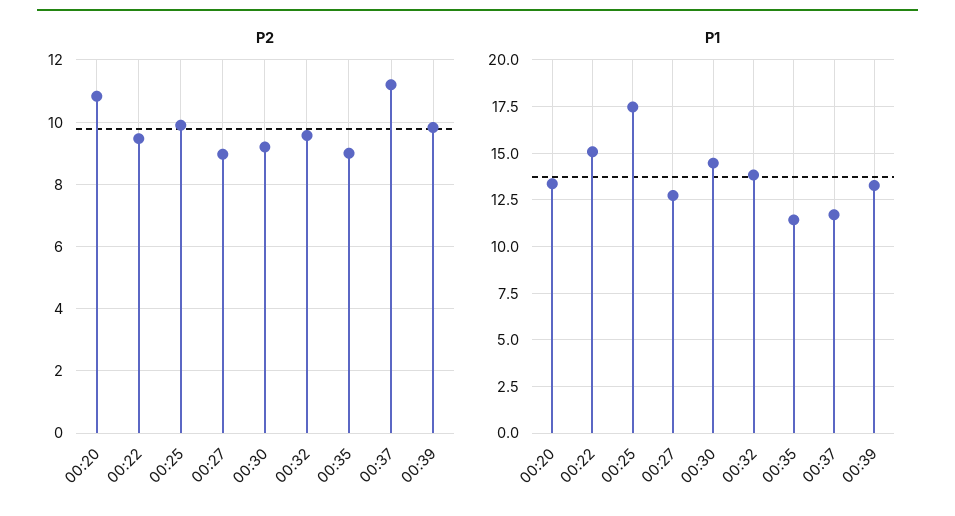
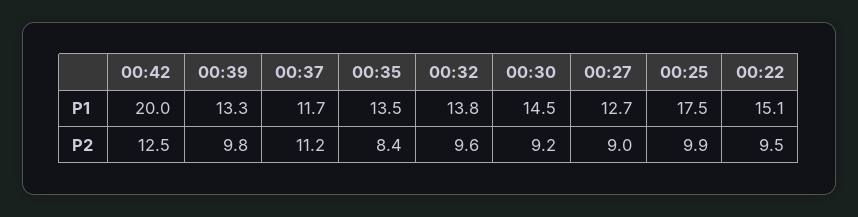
P2, 00:20: 10.8 -> none
P2, 00:35: 9 -> 8.4
P1, 00:20: 13.5 -> none
P1, 00:35: 11.5 -> 13.5
P1, 00:42: none -> 20
P2, 00:42: none -> 12.5

